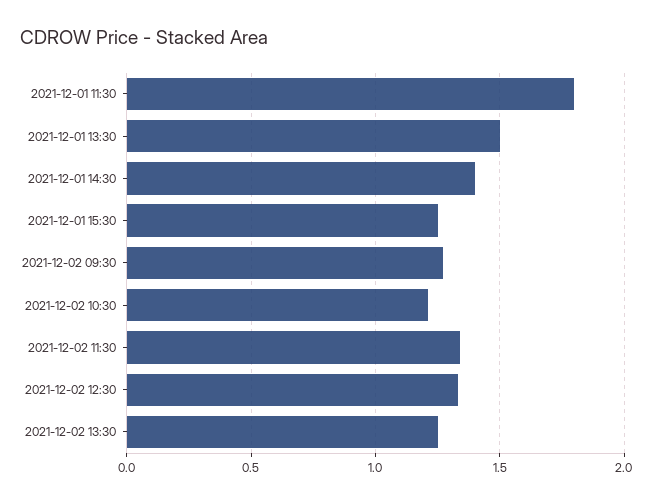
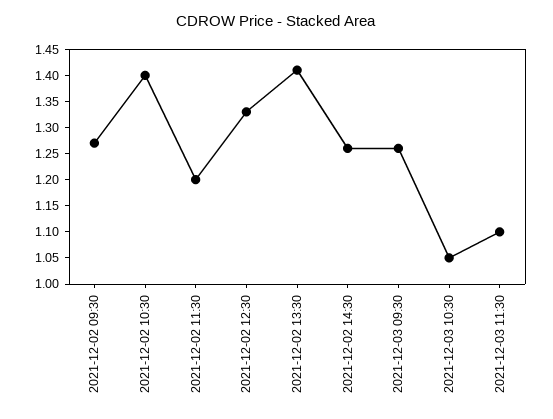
2021-12-01 11:30: 1.8 -> none
2021-12-01 13:30: 1.5 -> none
2021-12-01 14:30: 1.4 -> none
2021-12-01 15:30: 1.25 -> none
2021-12-02 10:30: 1.2 -> 1.4
2021-12-02 11:30: 1.35 -> 1.2
2021-12-02 13:30: 1.25 -> 1.4
2021-12-02 14:30: none -> 1.25
2021-12-03 09:30: none -> 1.25
2021-12-03 10:30: none -> 1.05
2021-12-03 11:30: none -> 1.1

